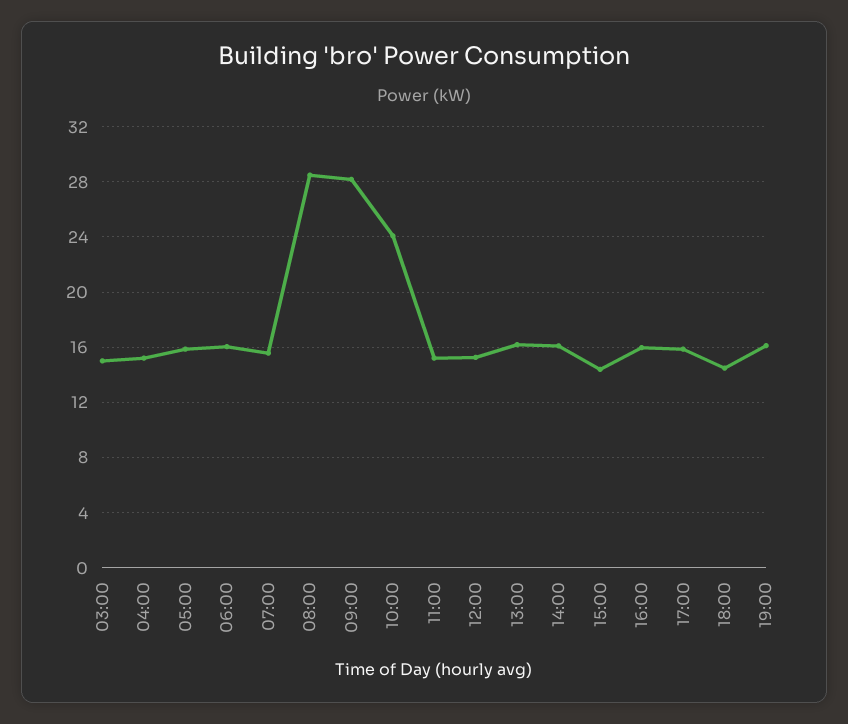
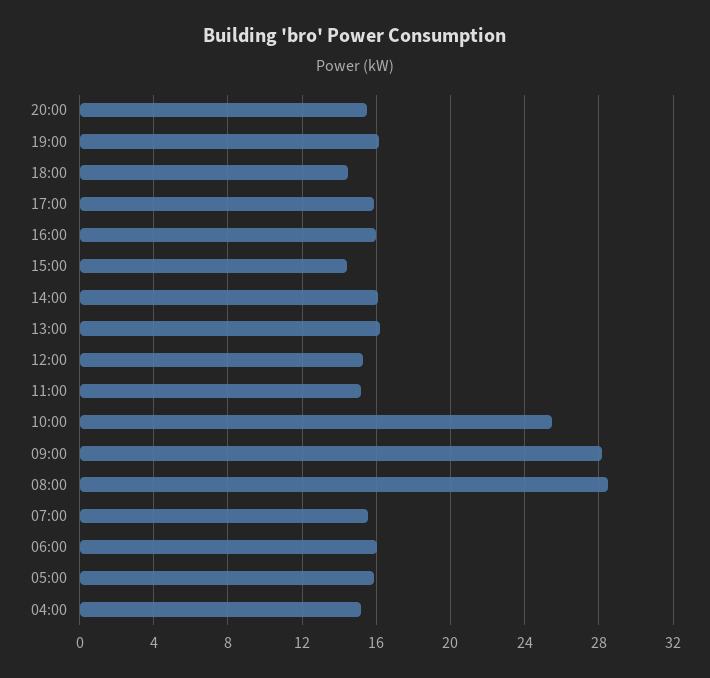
03:00: 15 -> none
10:00: 24 -> 25.5
20:00: none -> 15.5

